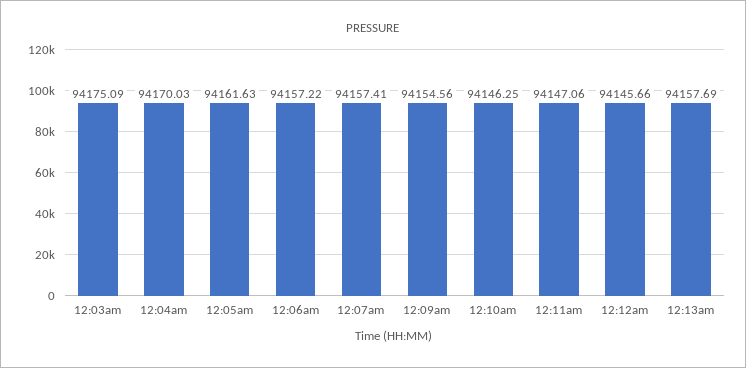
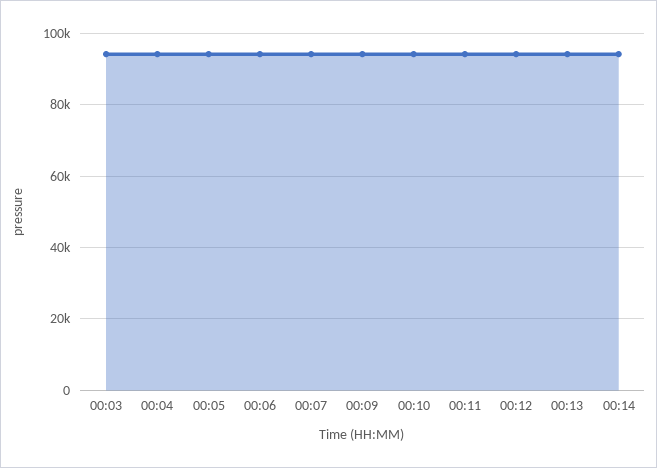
00:14: none -> 94000

